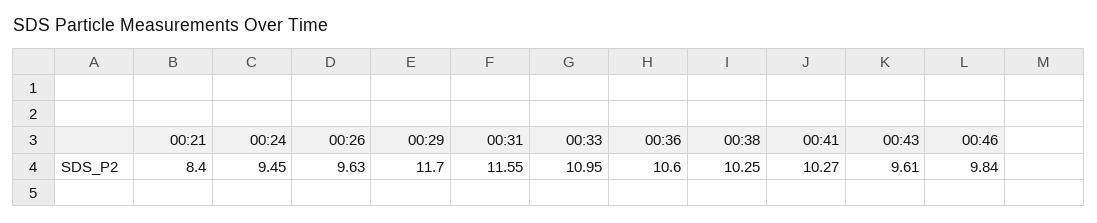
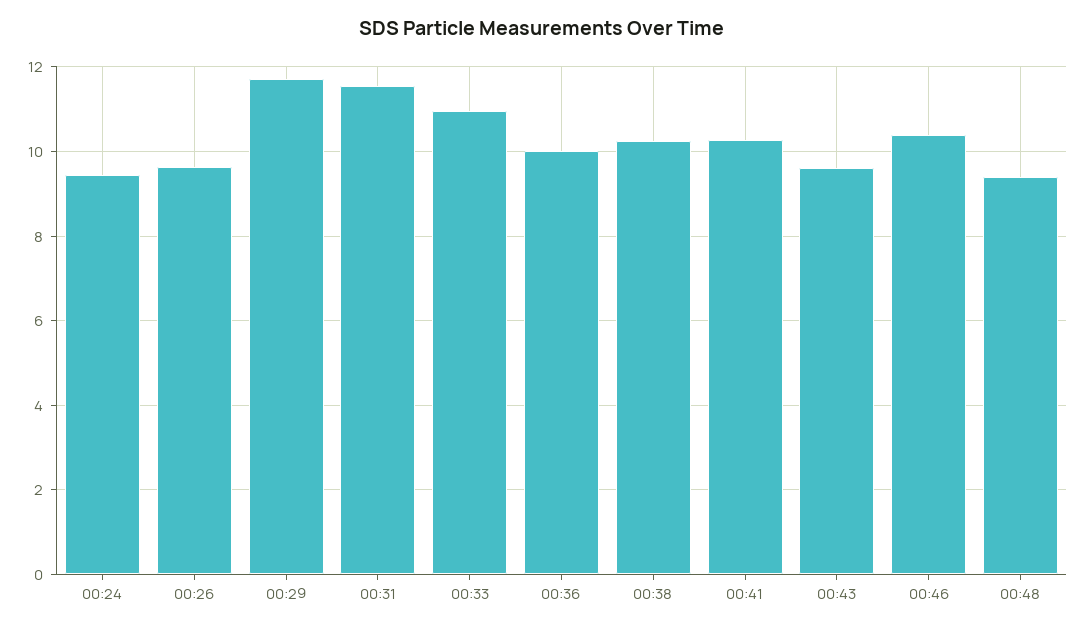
00:21: 8.4 -> none
00:36: 10.6 -> 10
00:46: 9.84 -> 10.4
00:48: none -> 9.4

